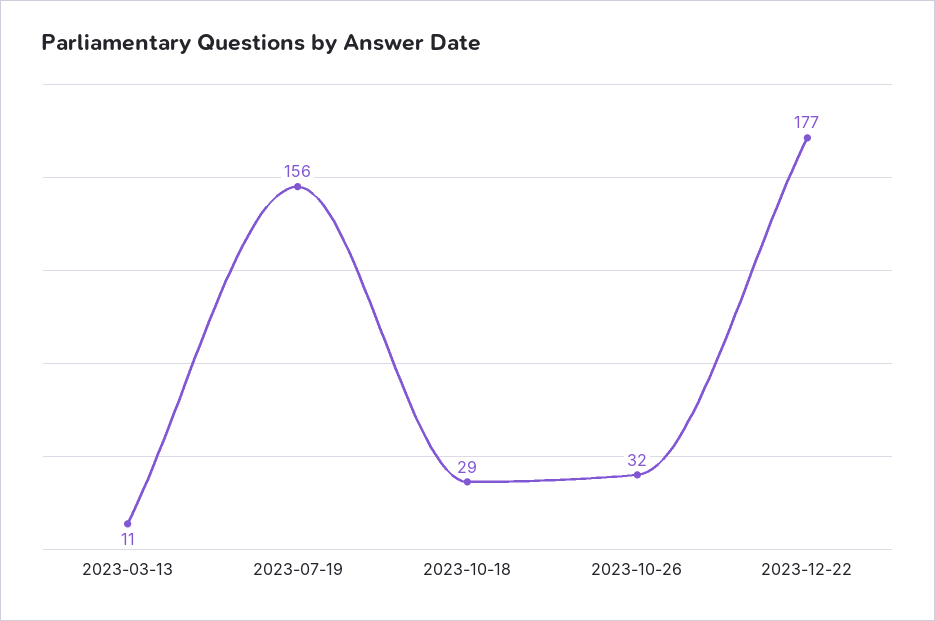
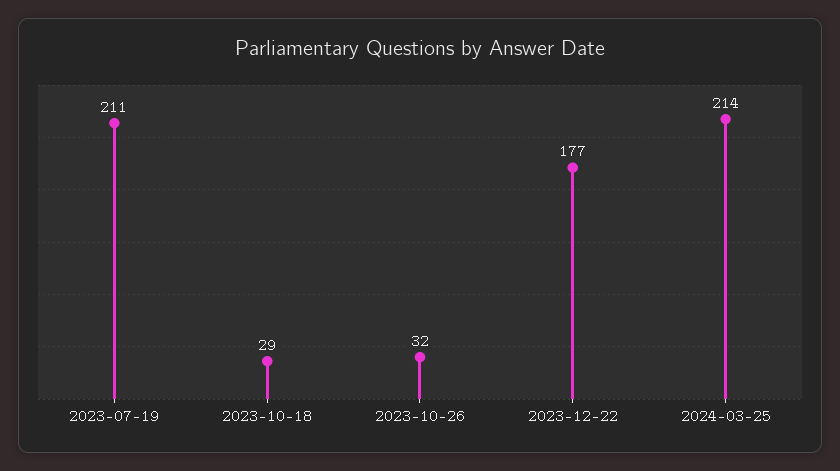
2023-03-13: 11 -> none
2023-07-19: 156 -> 211
2024-03-25: none -> 214

